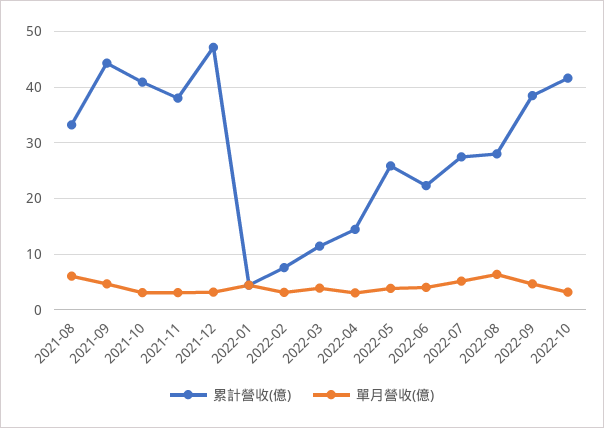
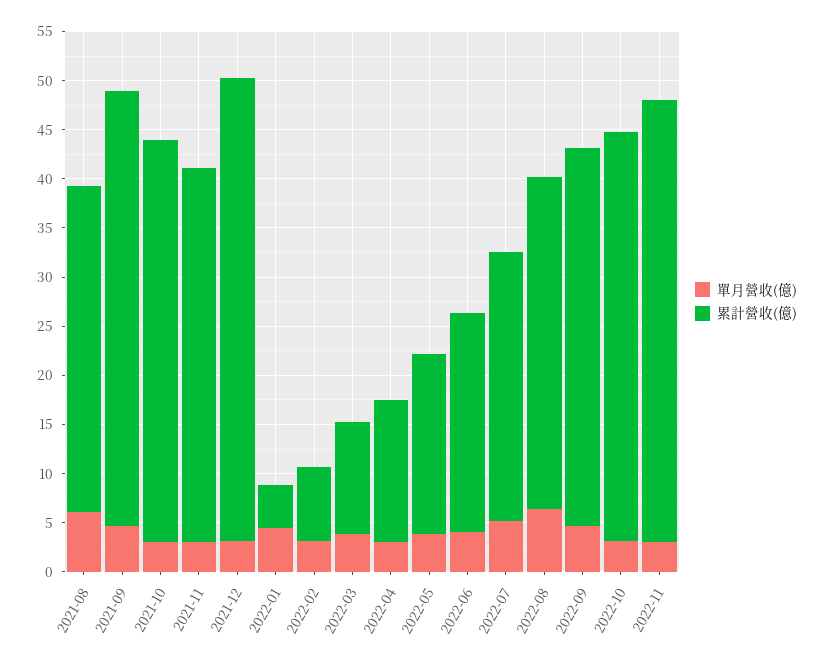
累計營收(億), 2022-05: 26 -> 18
累計營收(億), 2022-08: 28 -> 34
單月營收(億), 2022-11: none -> 3
累計營收(億), 2022-11: none -> 45

